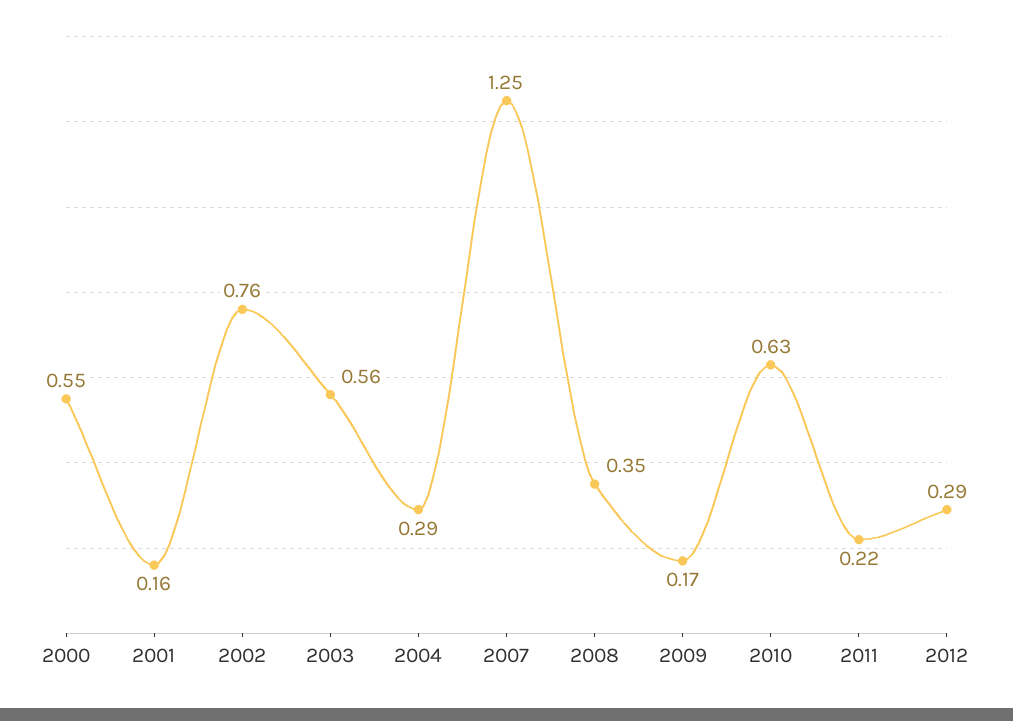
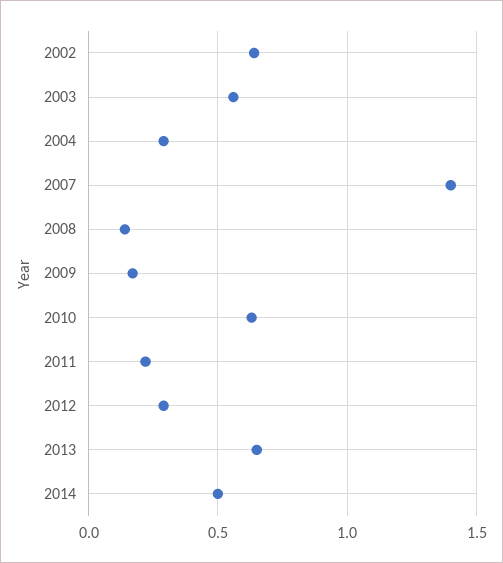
2000: 0.55 -> none
2001: 0.16 -> none
2002: 0.76 -> 0.65
2007: 1.25 -> 1.4
2008: 0.35 -> 0.15
2013: none -> 0.65
2014: none -> 0.5

